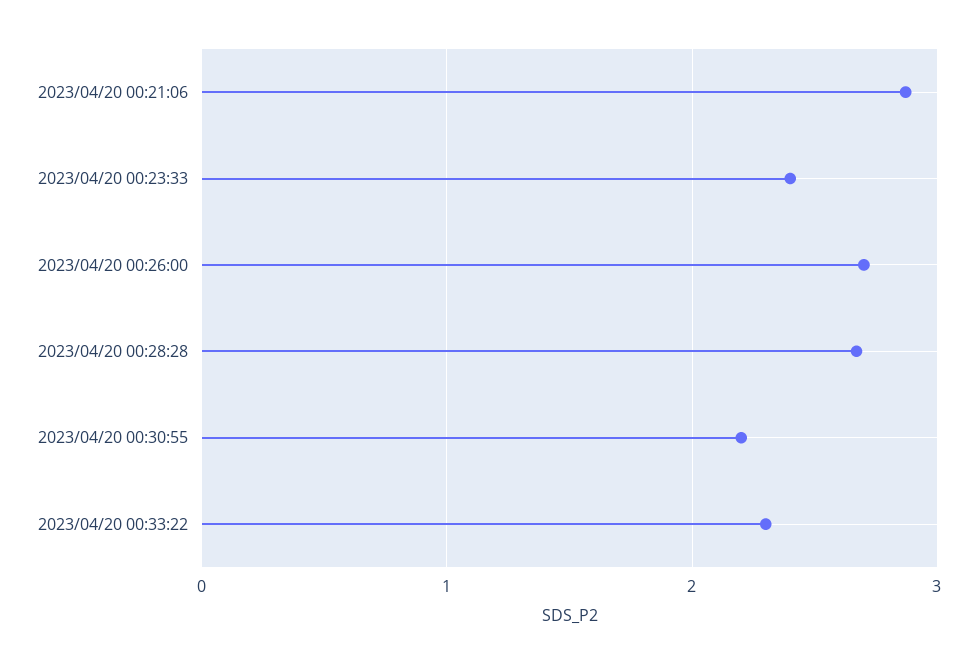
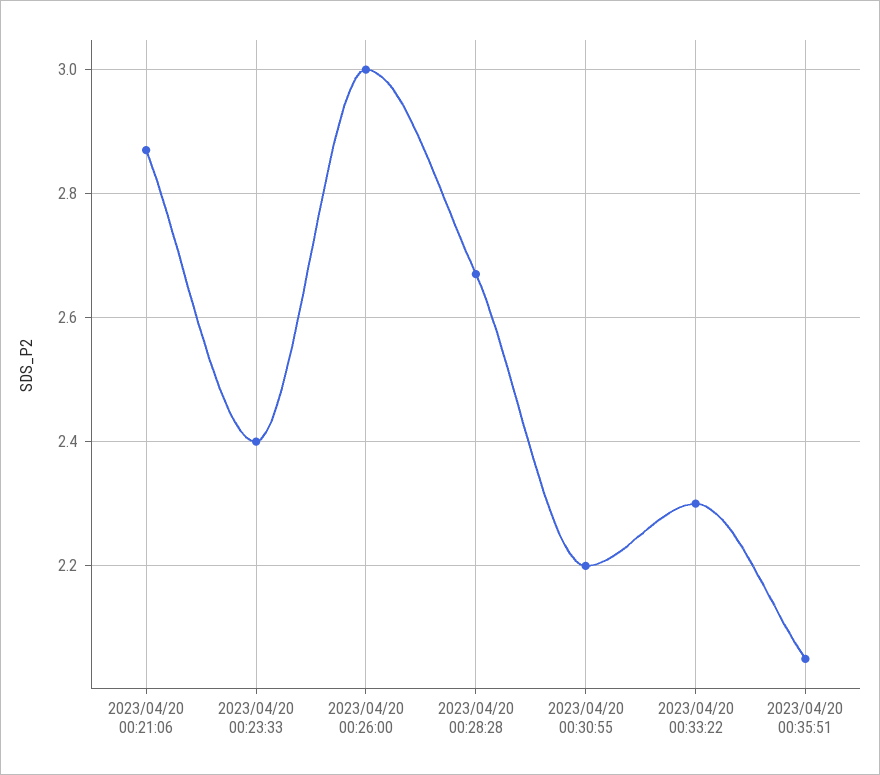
2023/04/20 00:26:00: 2.7 -> 3
2023/04/20 00:35:51: none -> 2.05

